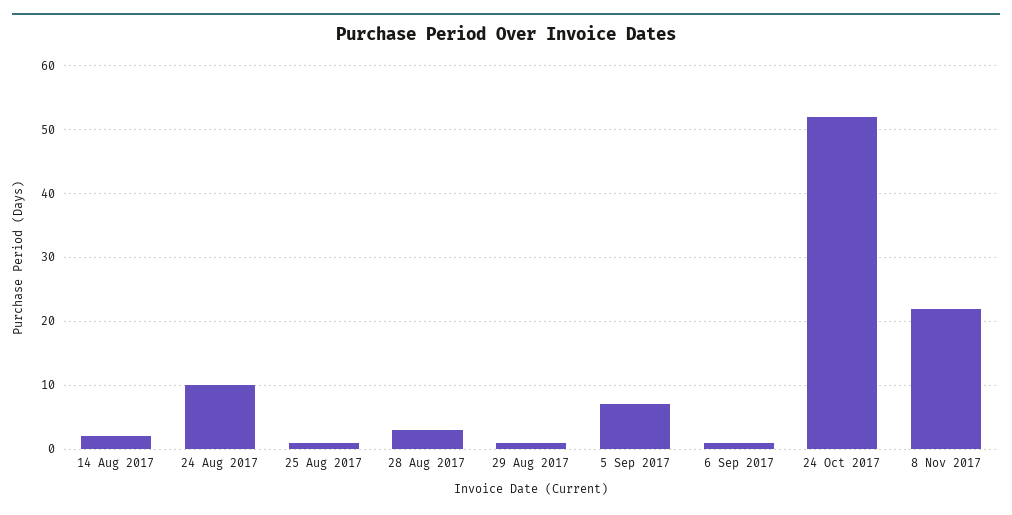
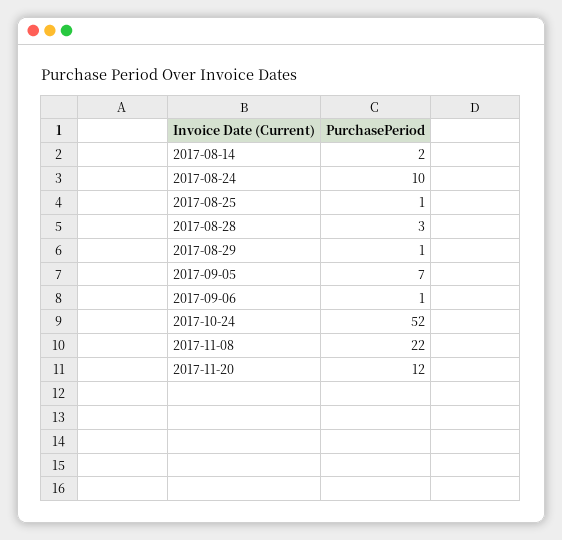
2017-11-20: none -> 12

